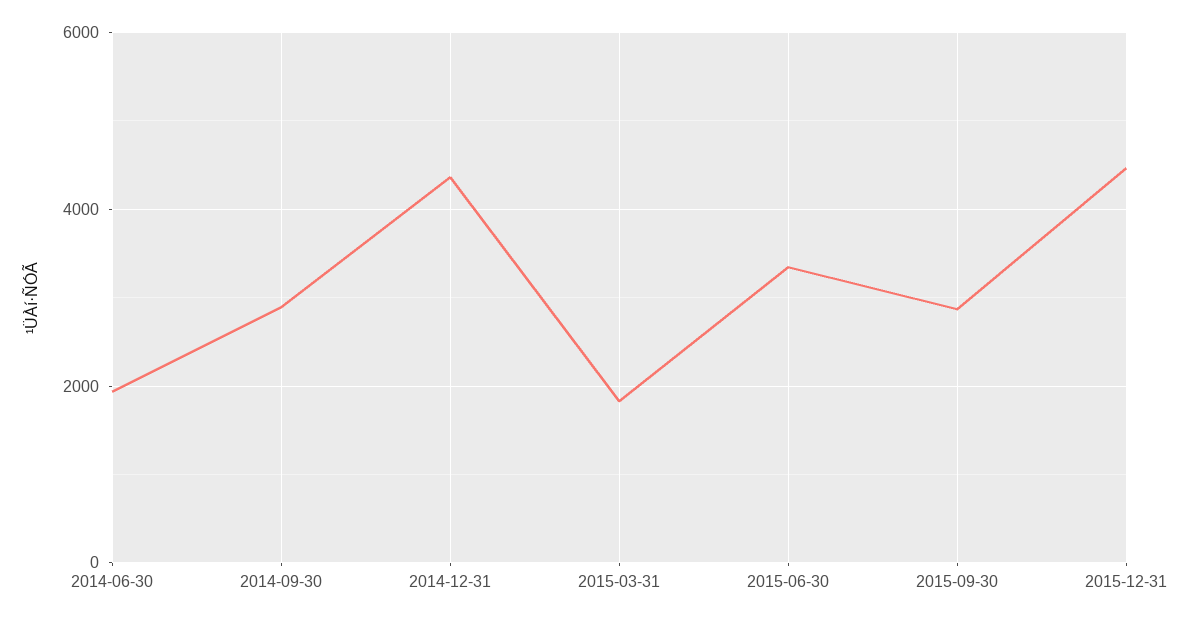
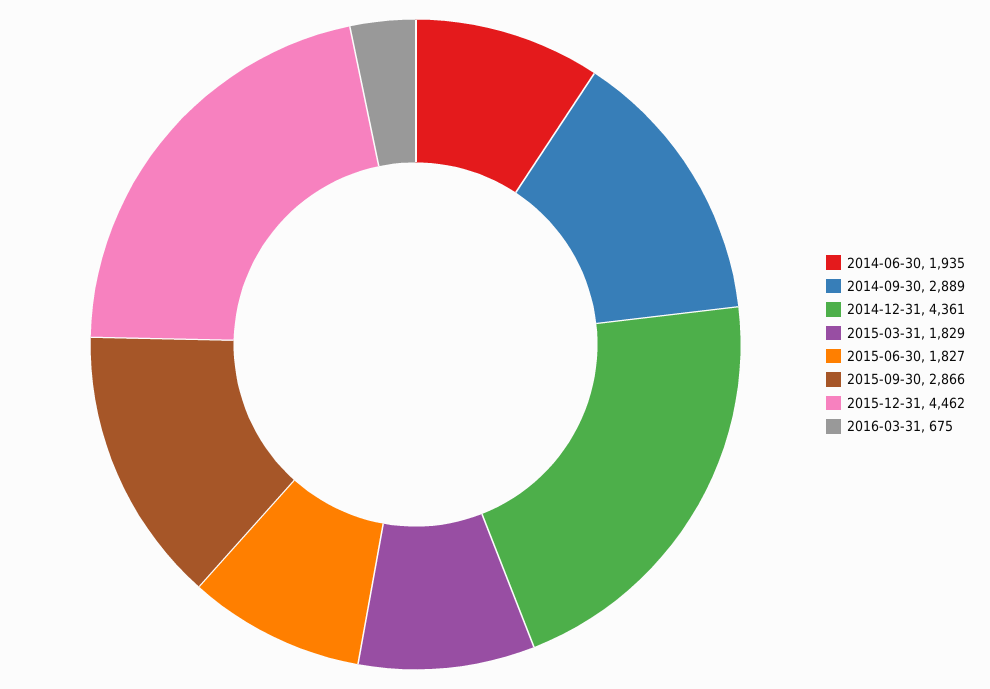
2015-06-30: 3400 -> 1827
2016-03-31: none -> 675

